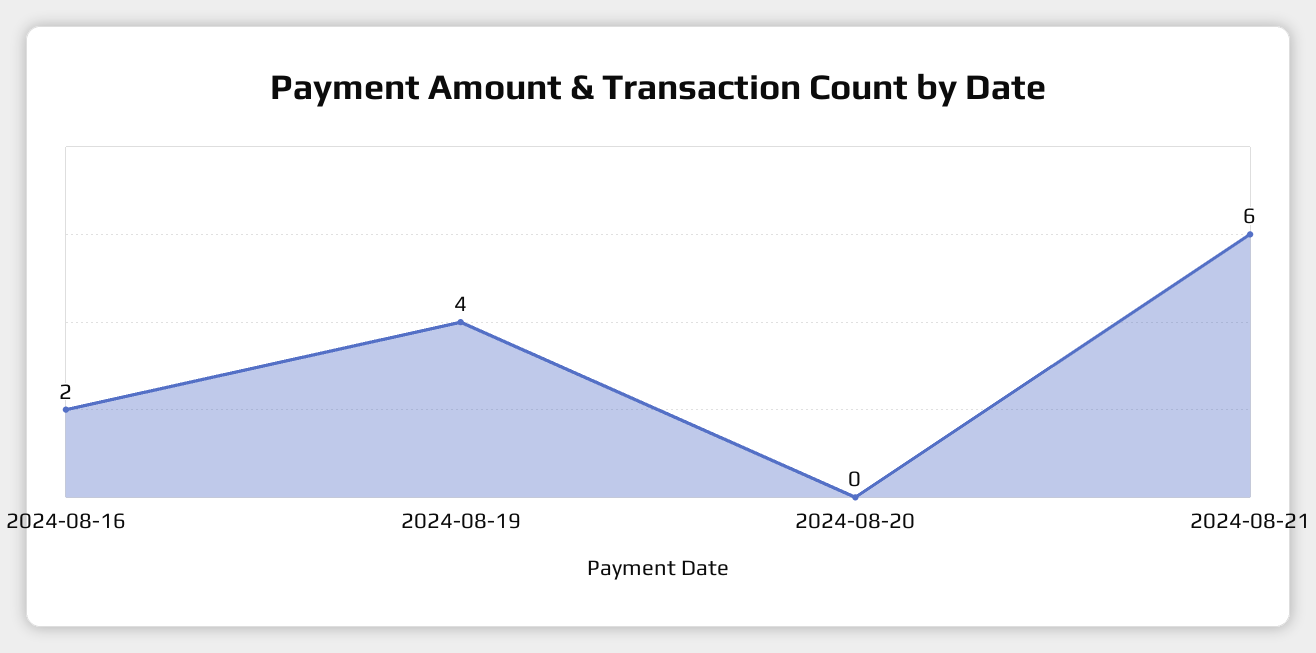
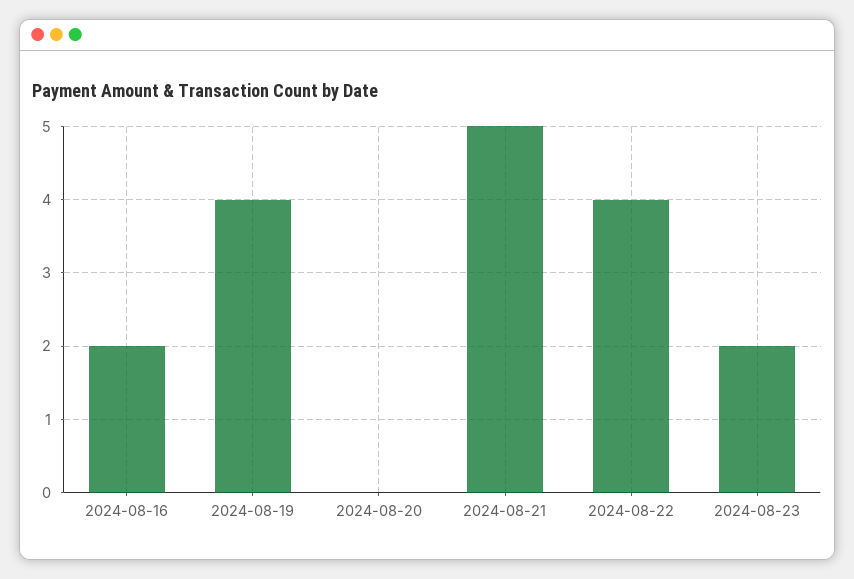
2024-08-21: 6 -> 5
2024-08-22: none -> 4
2024-08-23: none -> 2

